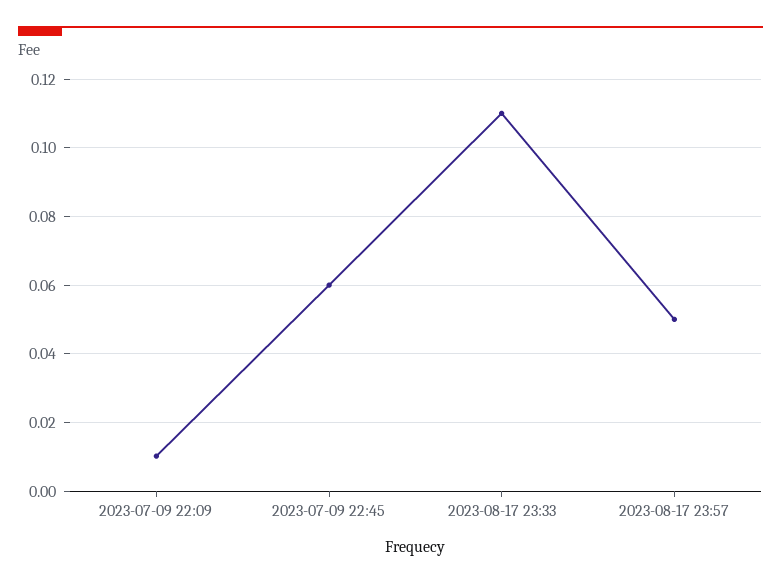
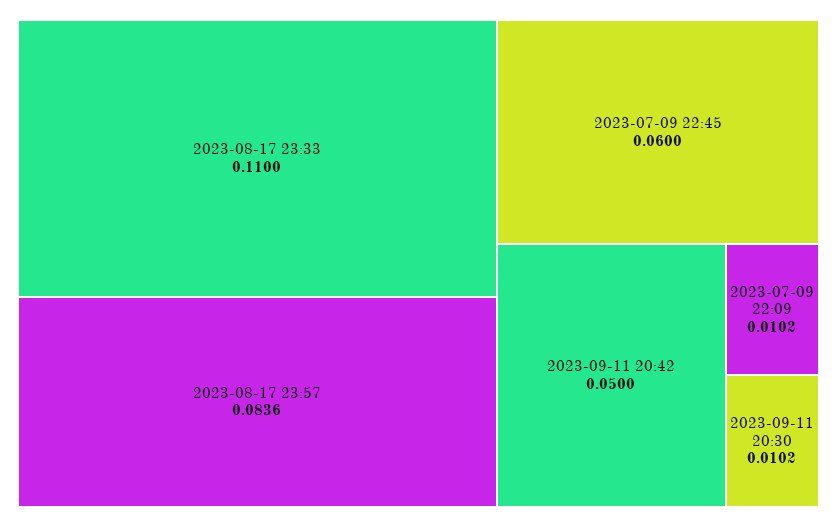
2023-08-17 23:57: 0.05 -> 0.0836
2023-09-11 20:42: none -> 0.05
2023-09-11 20:30: none -> 0.0102

